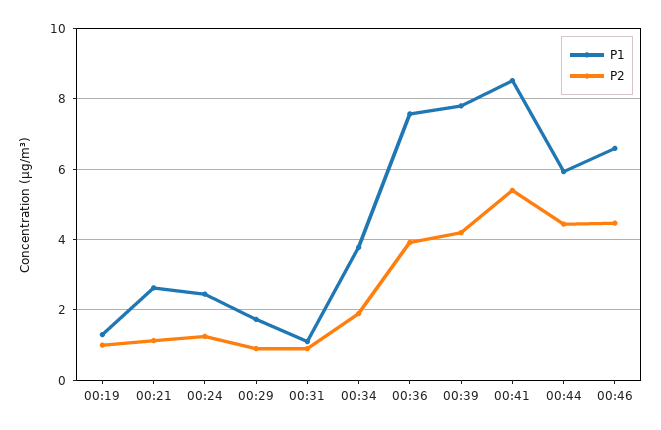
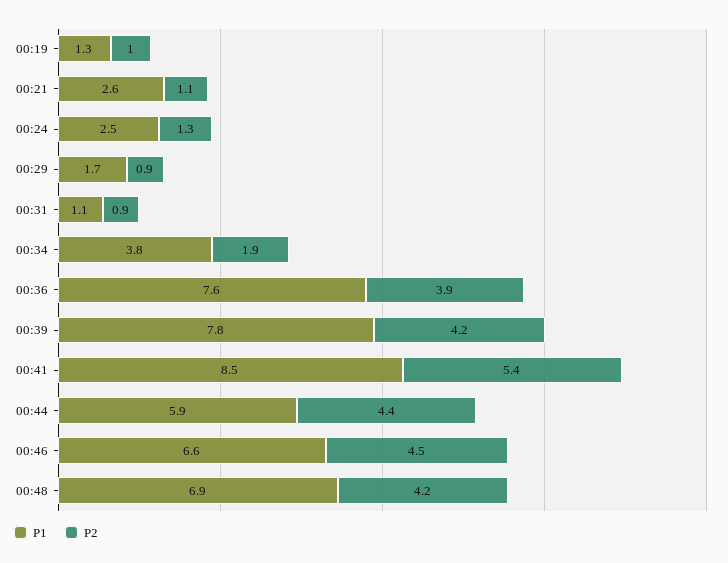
P1, 00:48: none -> 6.9
P2, 00:48: none -> 4.2

